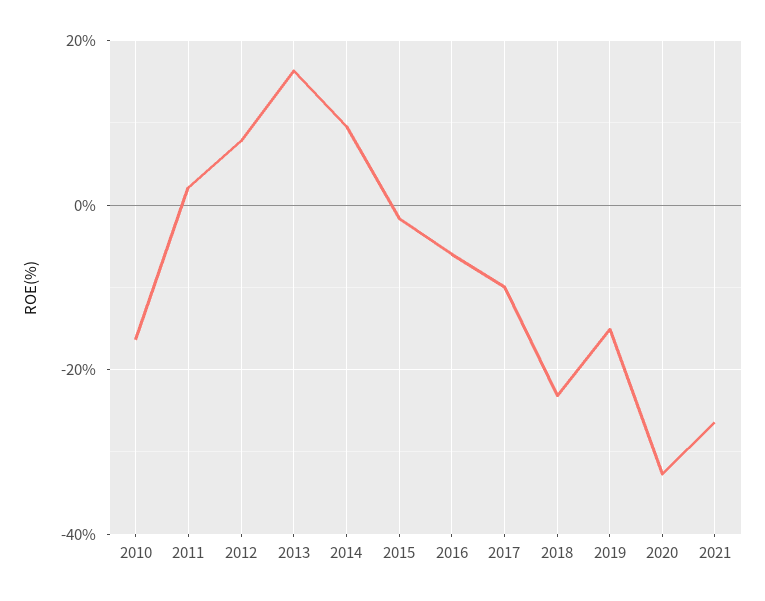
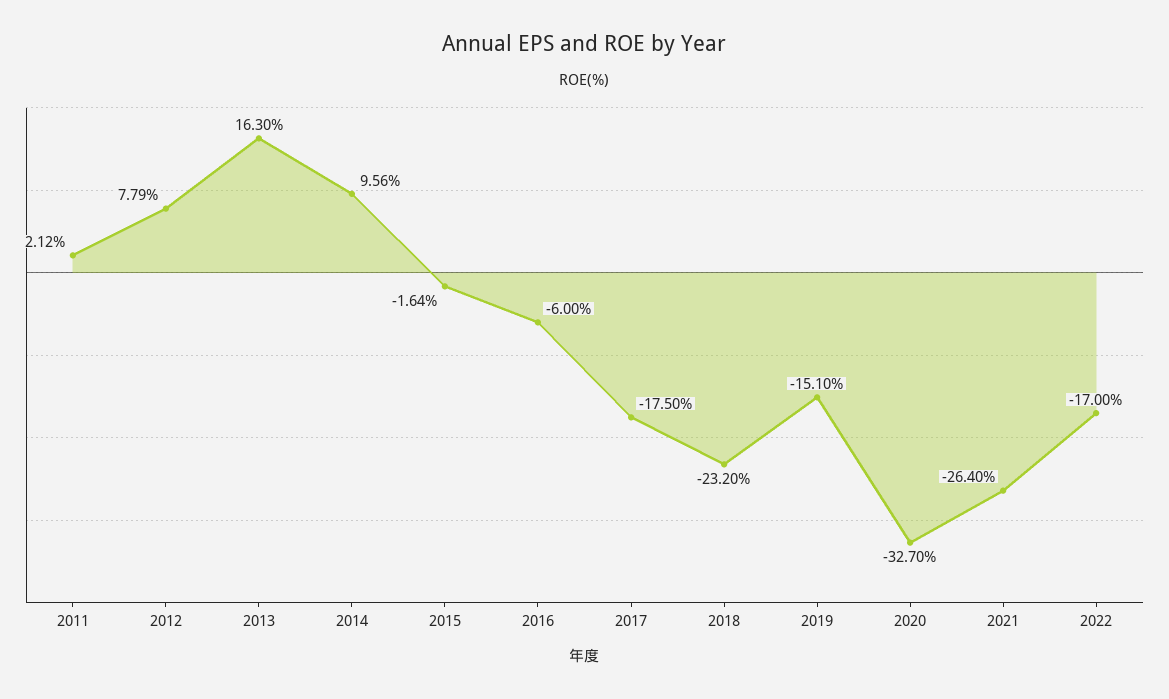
2010: -16 -> none
2017: -10 -> -17.5
2022: none -> -17

